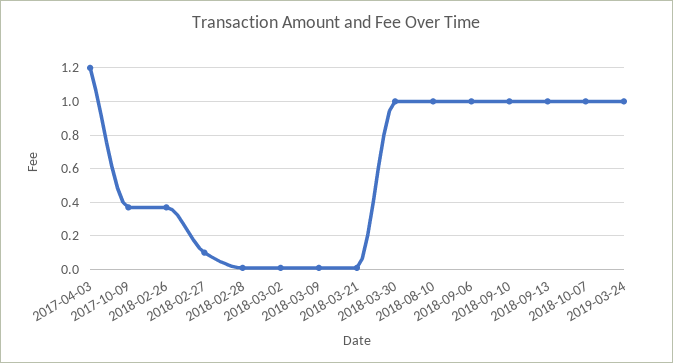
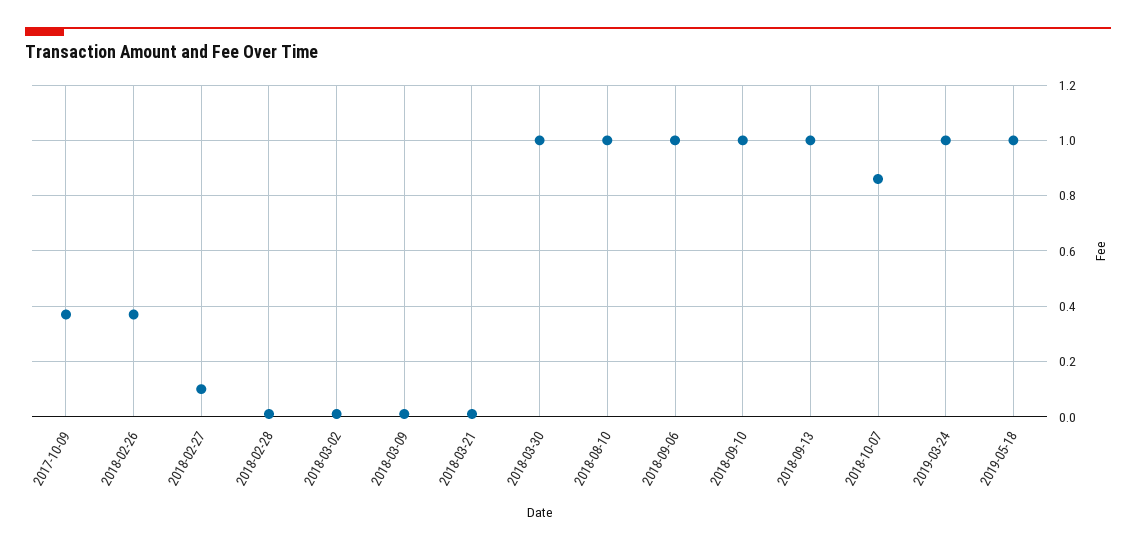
2017-04-03: 1.2 -> none
2018-10-07: 1 -> 0.85
2019-05-18: none -> 1

